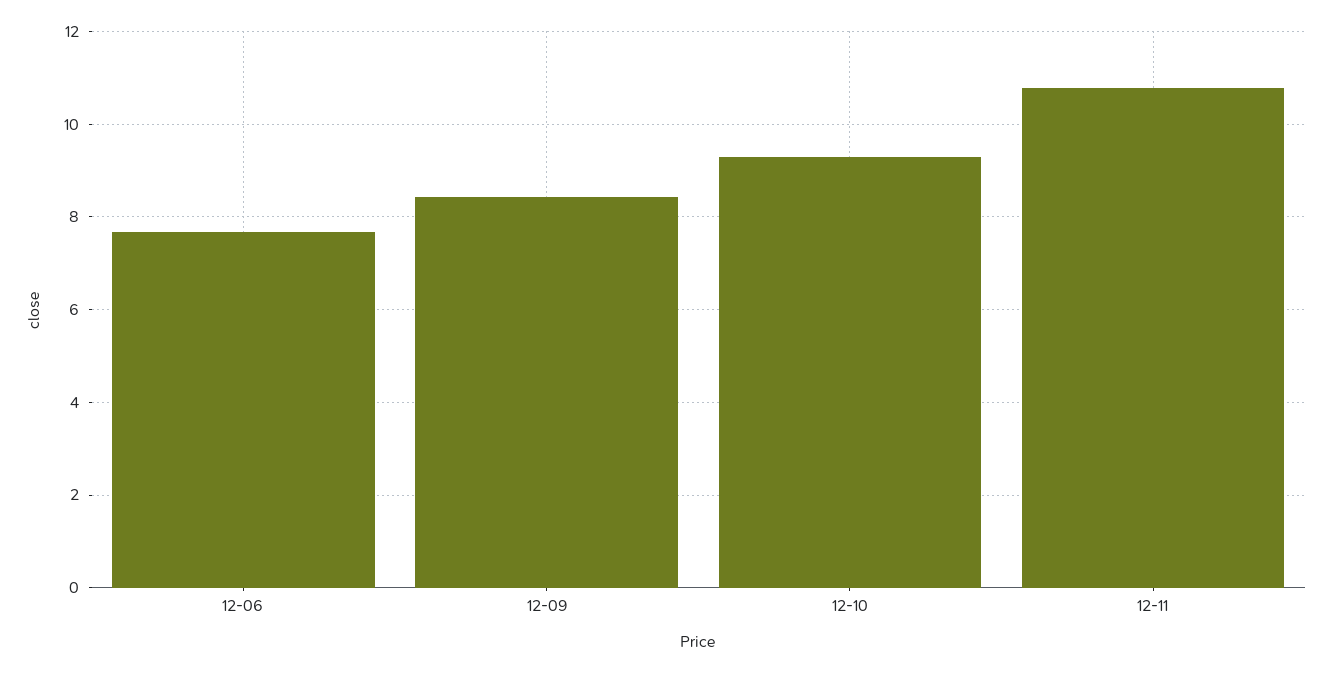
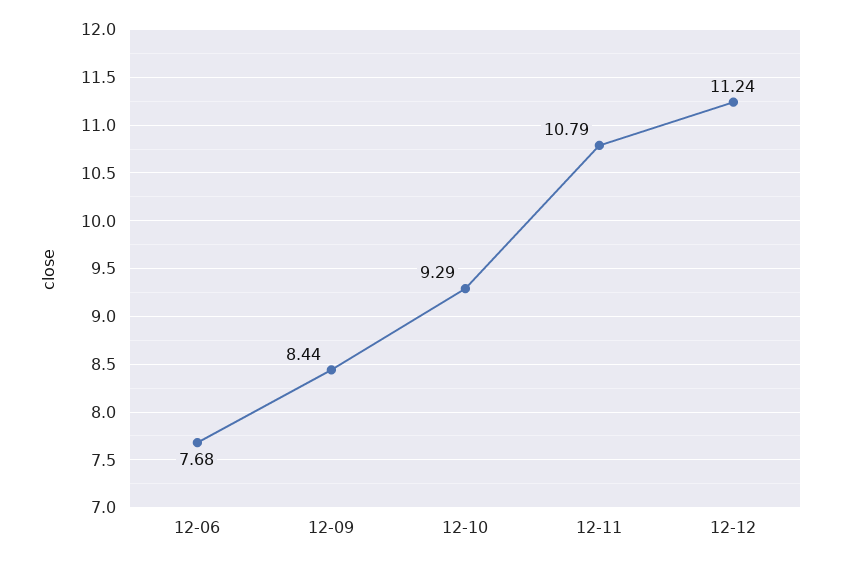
12-12: none -> 11.24

